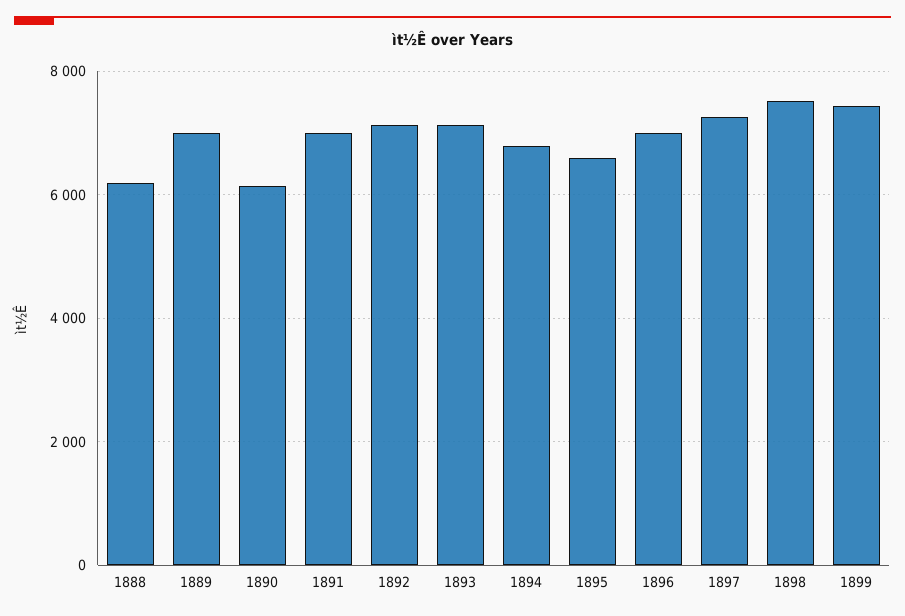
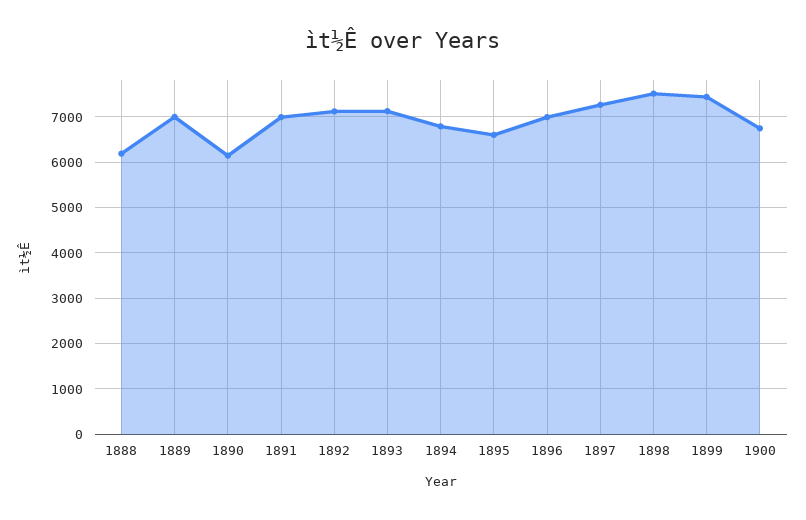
1900: none -> 6800

